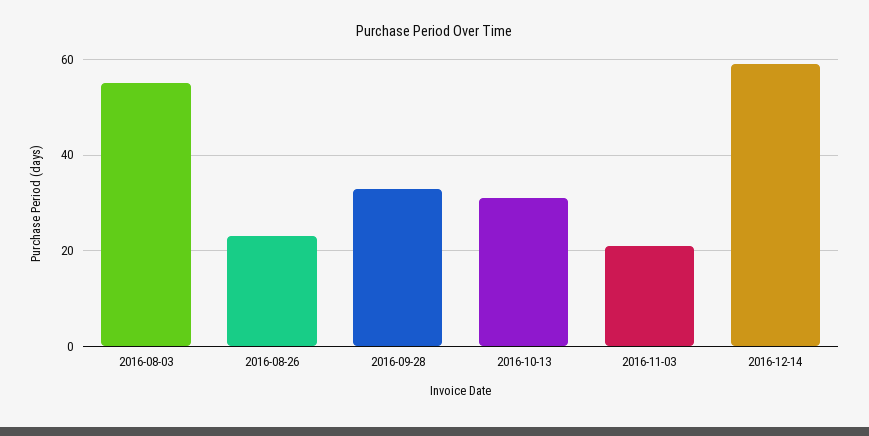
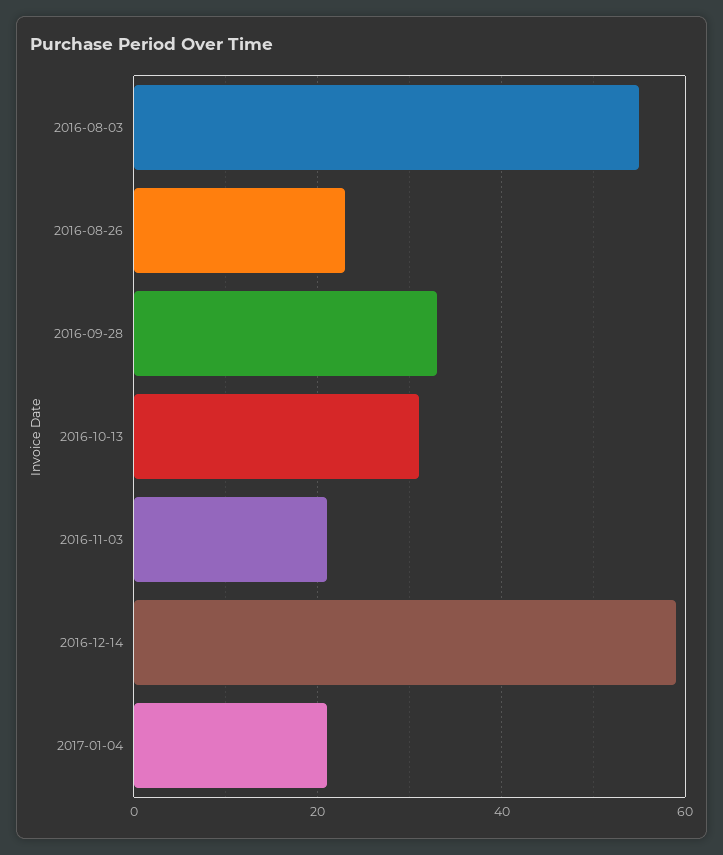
2017-01-04: none -> 20

